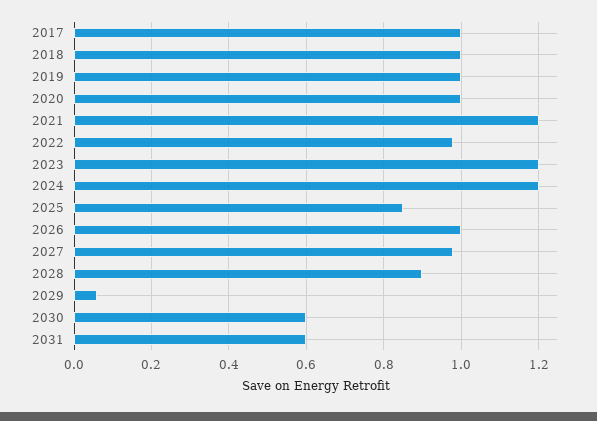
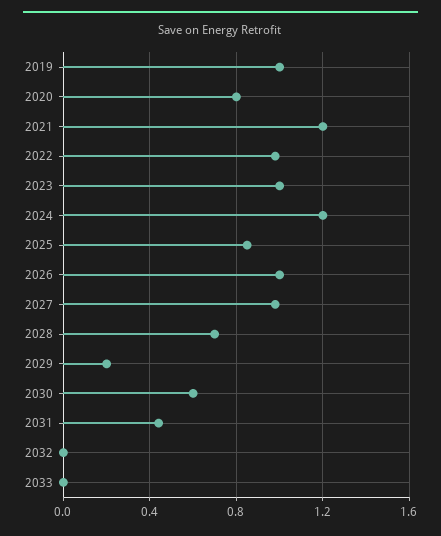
2017: 1 -> none
2018: 1 -> none
2020: 1 -> 0.8
2023: 1.2 -> 1
2028: 0.9 -> 0.7
2029: 0.05 -> 0.2
2031: 0.6 -> 0.45
2032: none -> 0
2033: none -> 0

